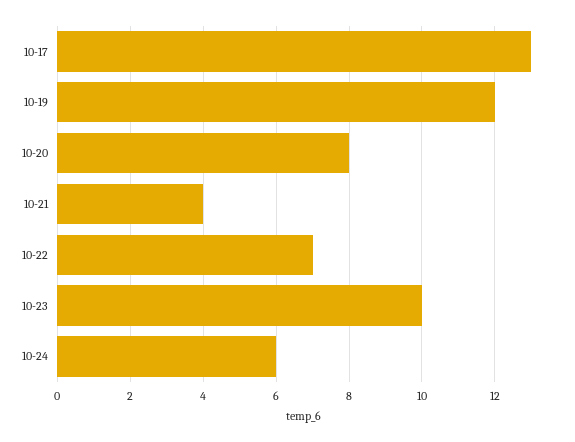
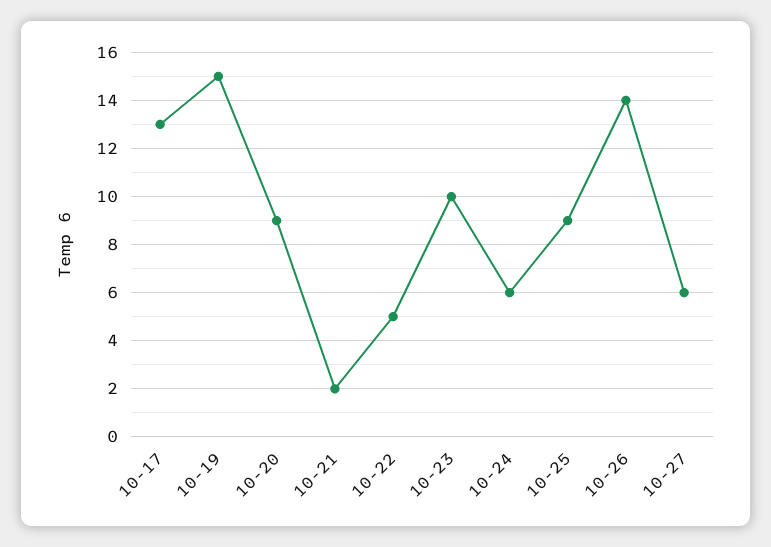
10-19: 12 -> 15
10-20: 8 -> 9
10-21: 4 -> 2
10-22: 7 -> 5
10-25: none -> 9
10-26: none -> 14
10-27: none -> 6

